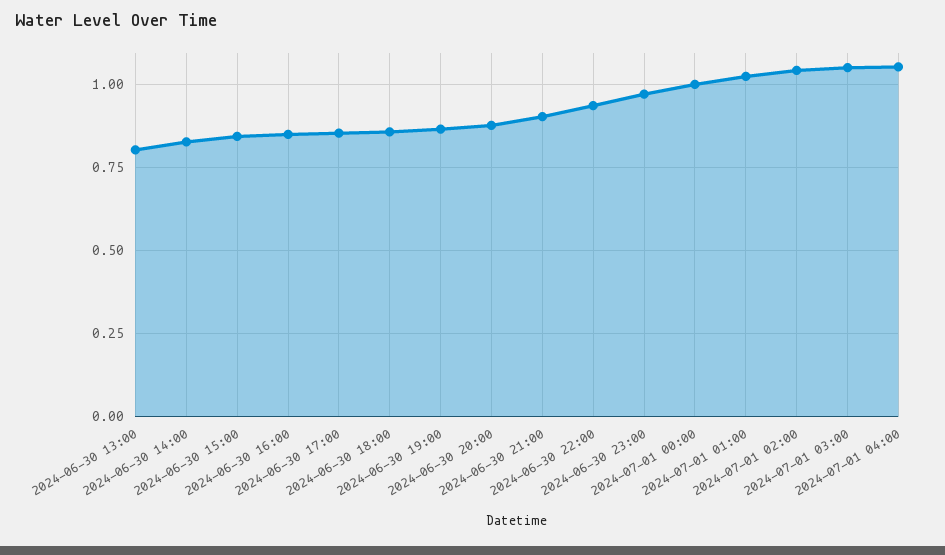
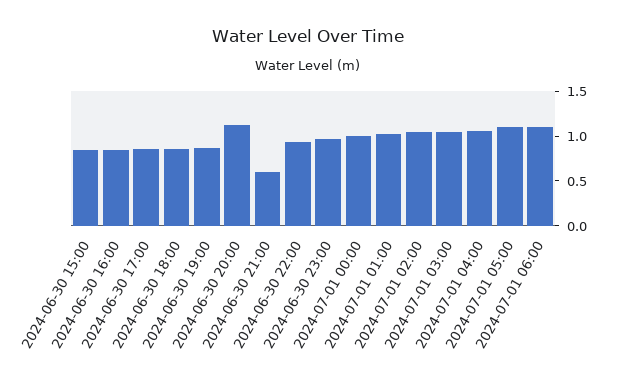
2024-06-30 13:00: 0.8 -> none
2024-06-30 14:00: 0.825 -> none
2024-06-30 20:00: 0.875 -> 1.1
2024-06-30 21:00: 0.9 -> 0.6
2024-07-01 05:00: none -> 1.1
2024-07-01 06:00: none -> 1.1

